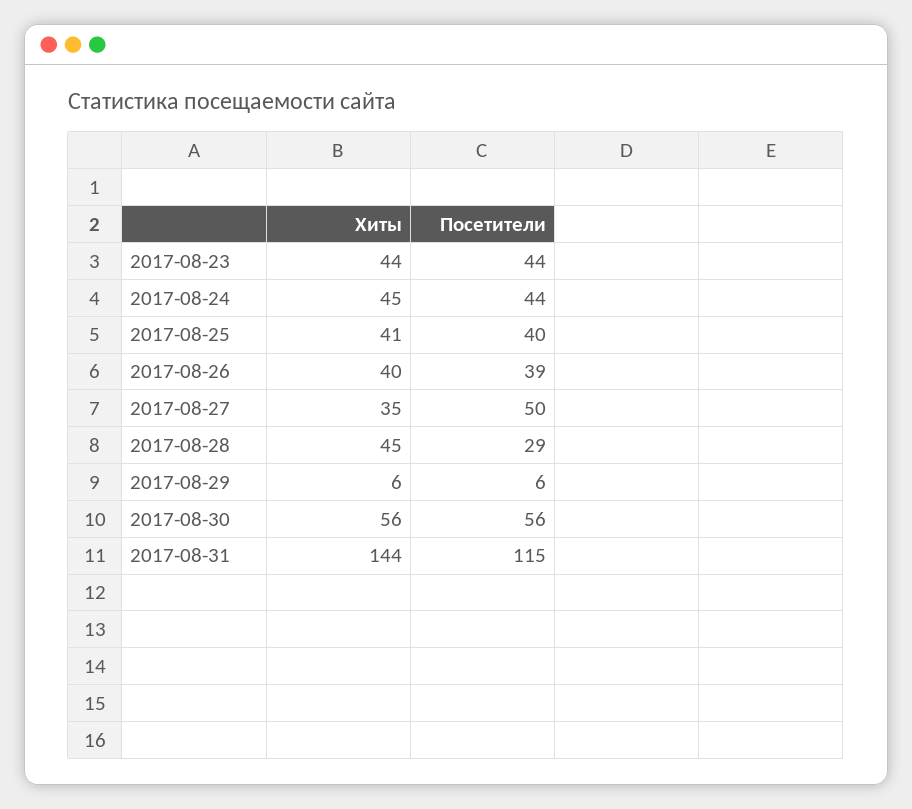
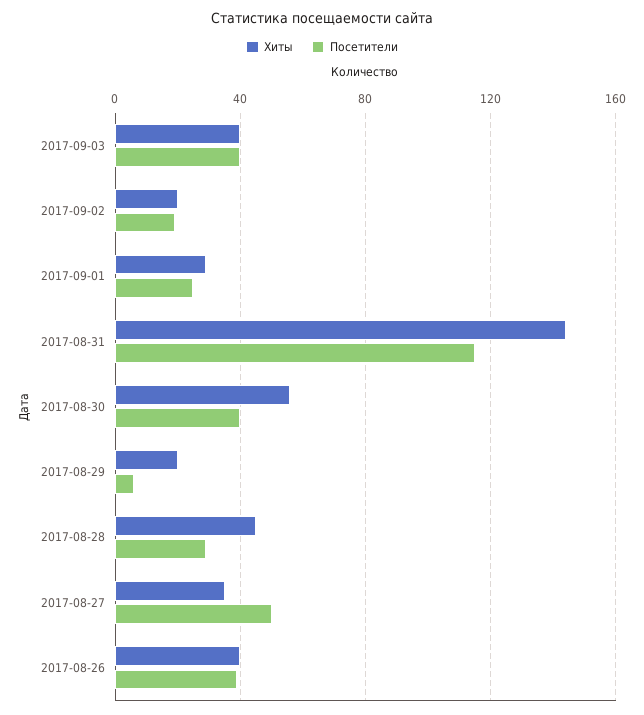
Хиты, 2017-08-23: 44 -> none
Посетители, 2017-08-23: 44 -> none
Хиты, 2017-08-24: 45 -> none
Посетители, 2017-08-24: 44 -> none
Хиты, 2017-08-25: 41 -> none
Посетители, 2017-08-25: 40 -> none
Хиты, 2017-08-29: 6 -> 20
Посетители, 2017-08-30: 56 -> 40
Хиты, 2017-09-03: none -> 40
Посетители, 2017-09-03: none -> 40
Хиты, 2017-09-02: none -> 20
Посетители, 2017-09-02: none -> 20
Хиты, 2017-09-01: none -> 30
Посетители, 2017-09-01: none -> 25

